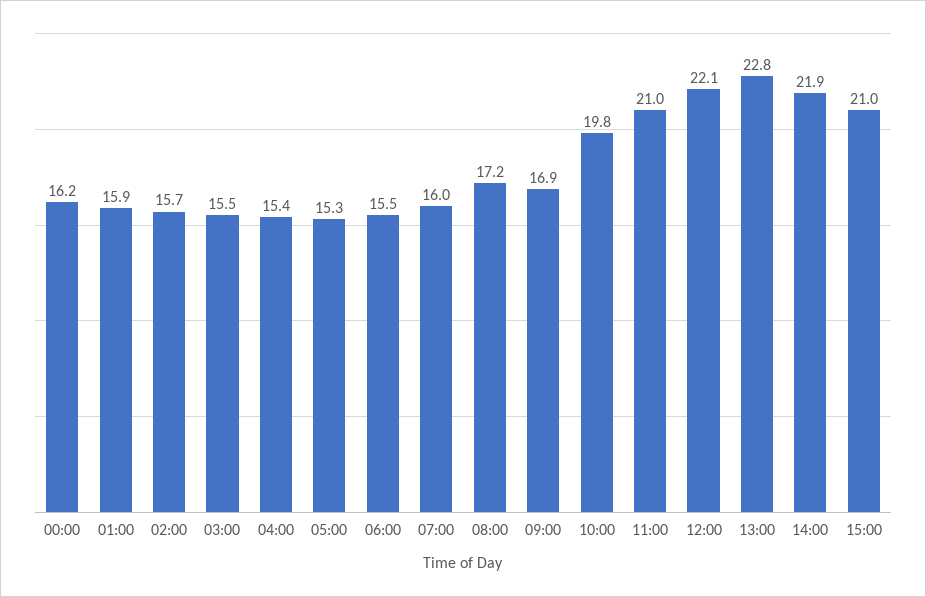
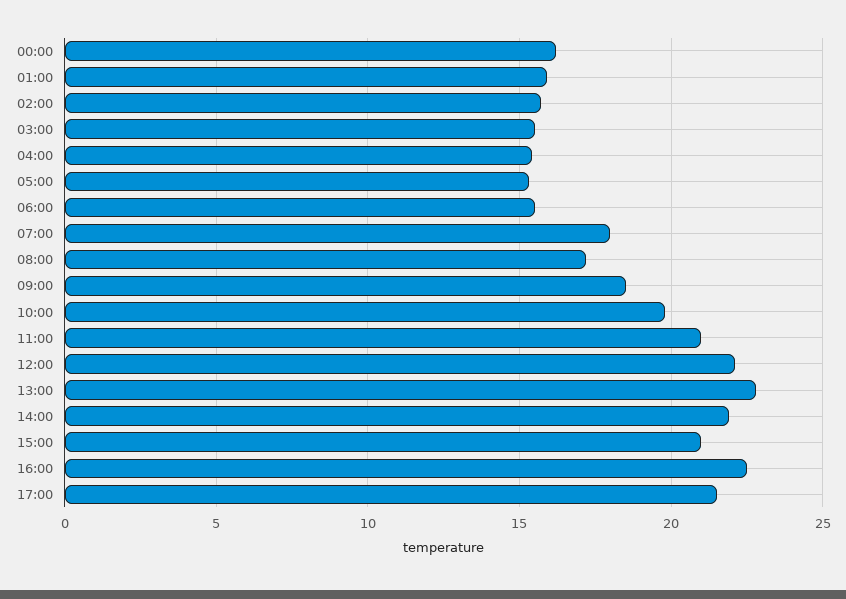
07:00: 16 -> 18
09:00: 16.9 -> 18.5
16:00: none -> 22.5
17:00: none -> 21.5

